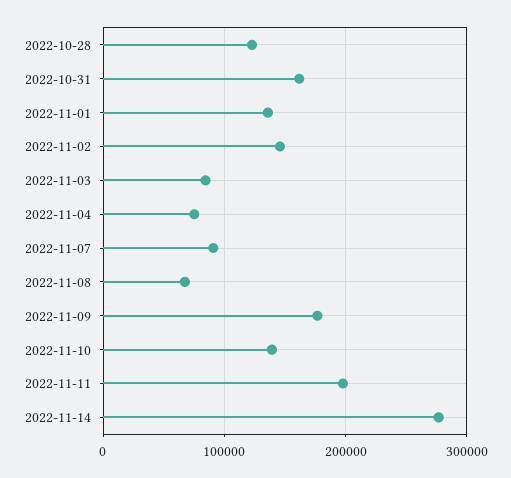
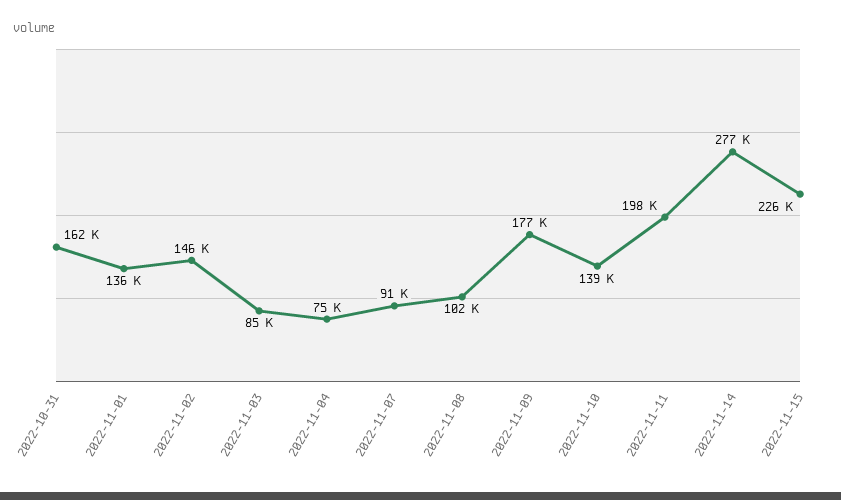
2022-10-28: 120000 -> none
2022-11-08: 70000 -> 102000
2022-11-15: none -> 226000

